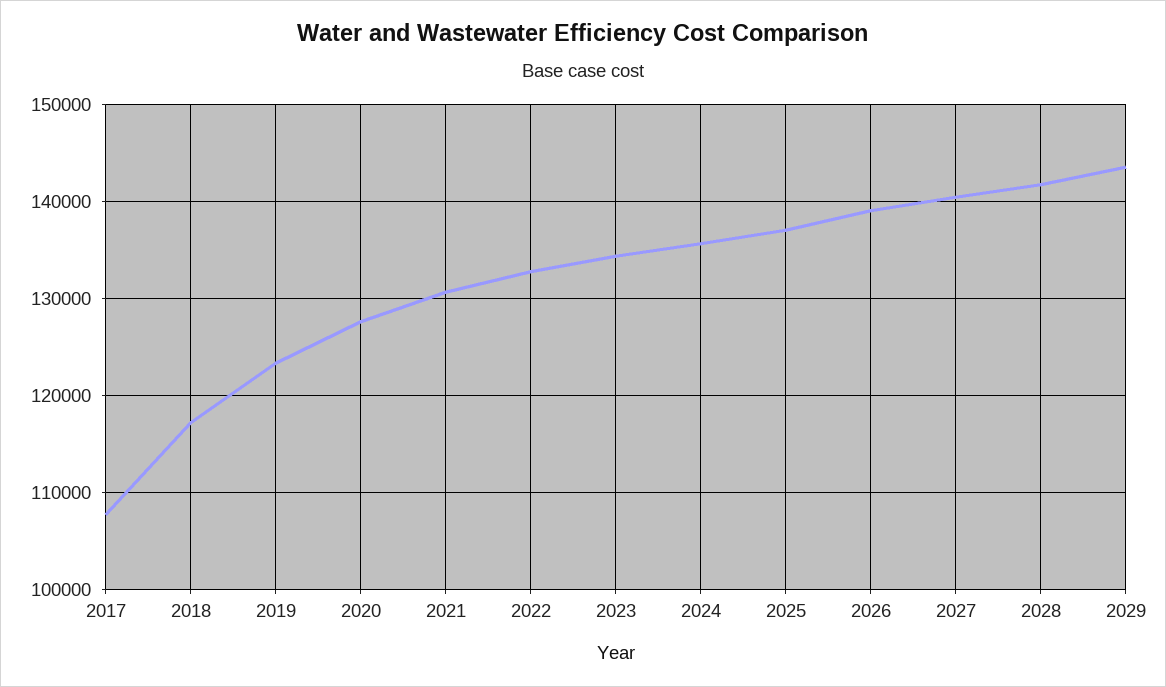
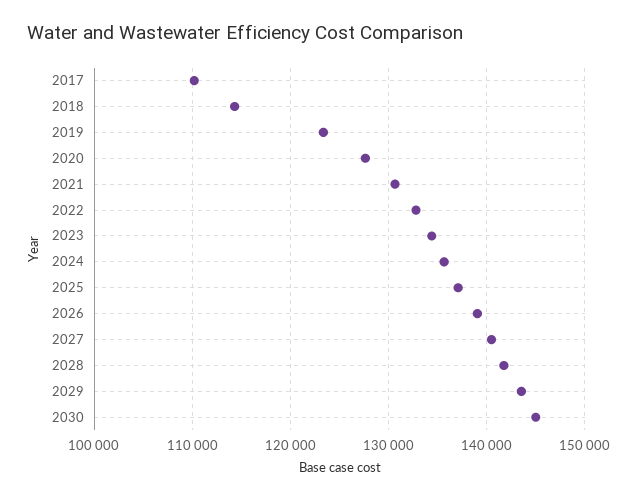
2017: 108000 -> 110000
2018: 117000 -> 114000
2030: none -> 145000

